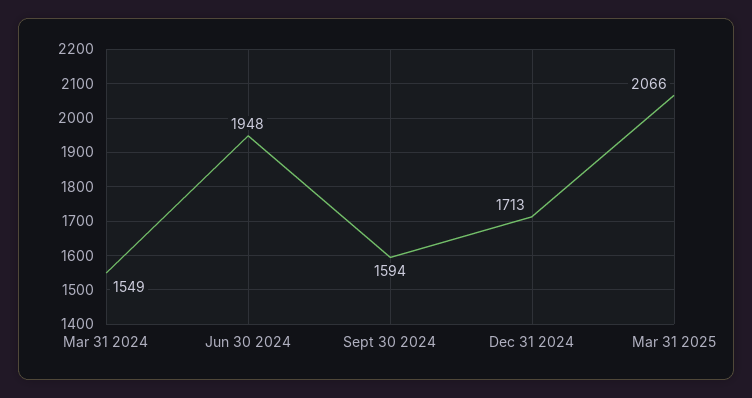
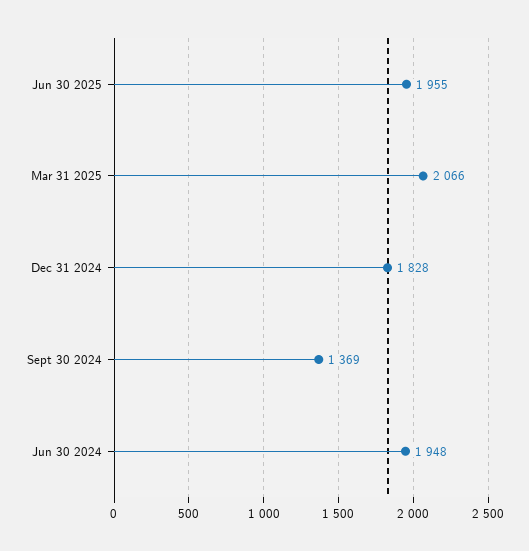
Mar 31 2024: 1549 -> none
Sept 30 2024: 1594 -> 1369
Dec 31 2024: 1713 -> 1828
Jun 30 2025: none -> 1955

